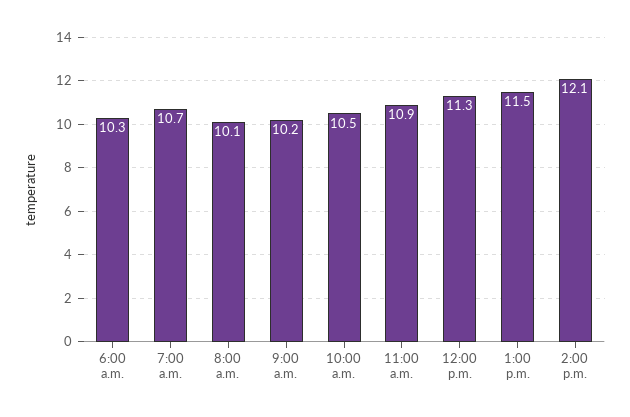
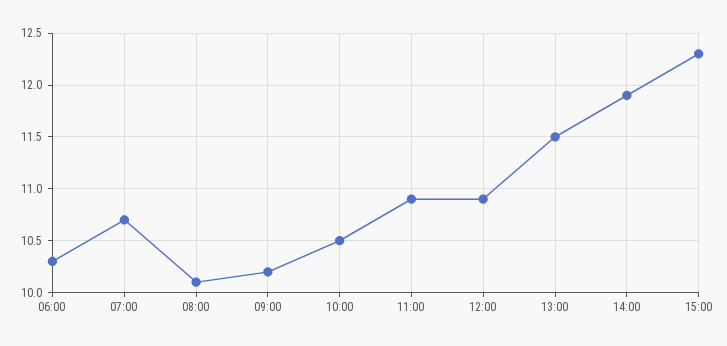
12:00 p.m.: 11.3 -> 10.9
2:00 p.m.: 12.1 -> 11.9
15:00: none -> 12.3

